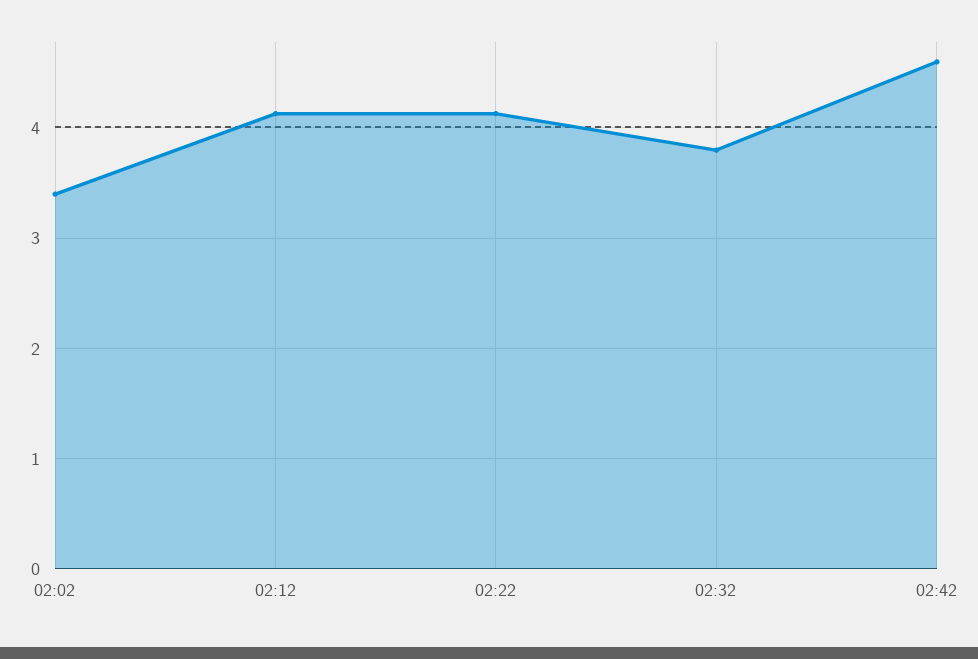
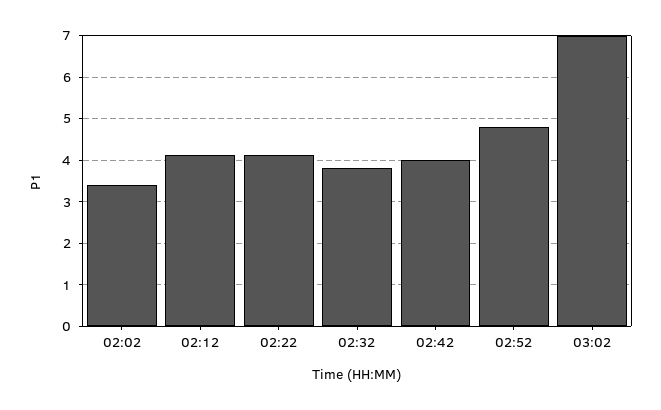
02:42: 4.6 -> 4
02:52: none -> 4.8
03:02: none -> 7

